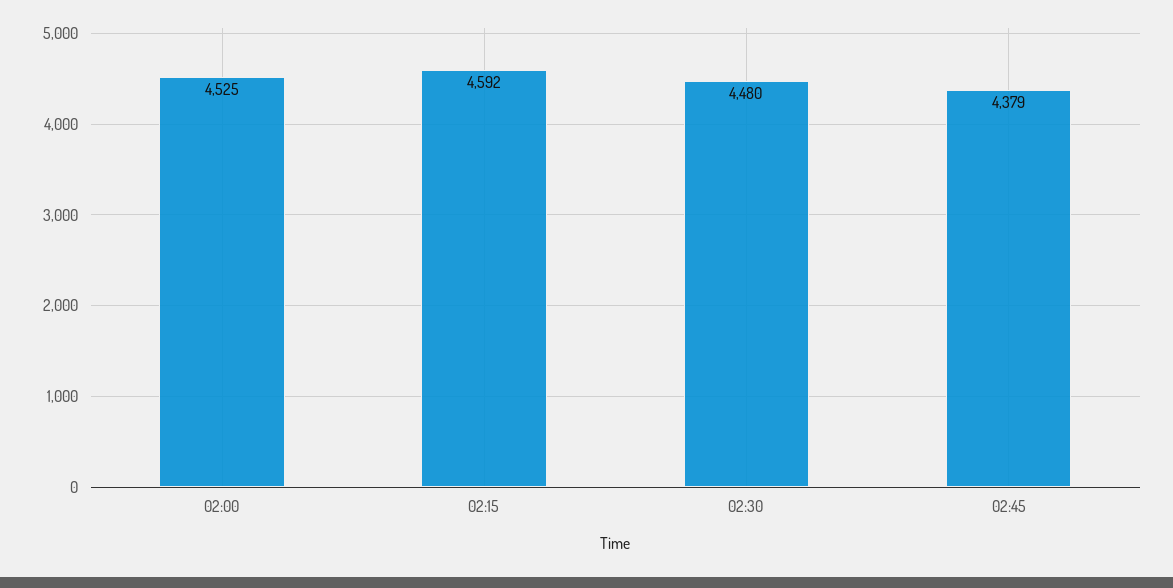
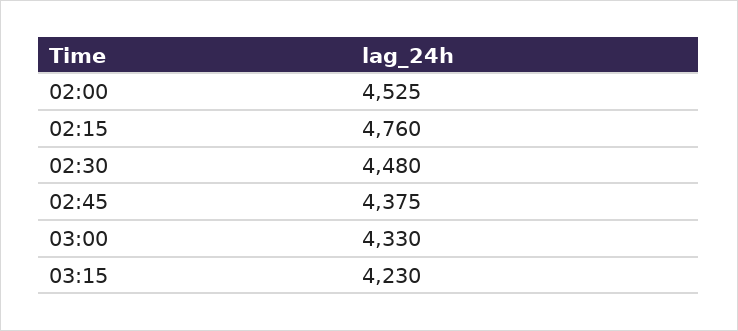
02:15: 4592 -> 4760
02:45: 4379 -> 4375
03:00: none -> 4330
03:15: none -> 4230

